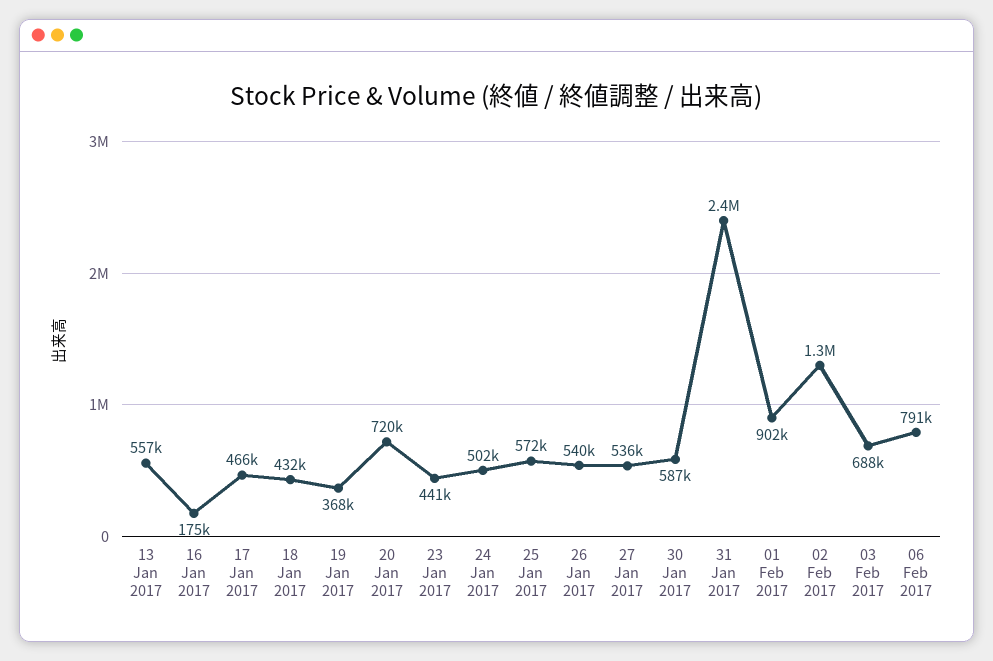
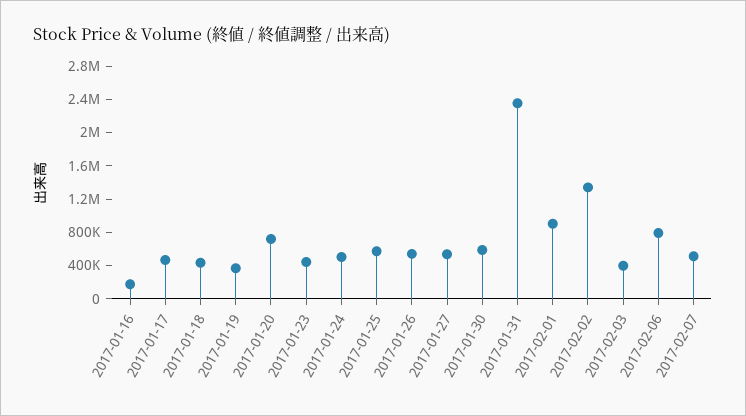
13 Jan 2017: 557000 -> none
03 Feb 2017: 688000 -> 400000
2017-02-07: none -> 500000

